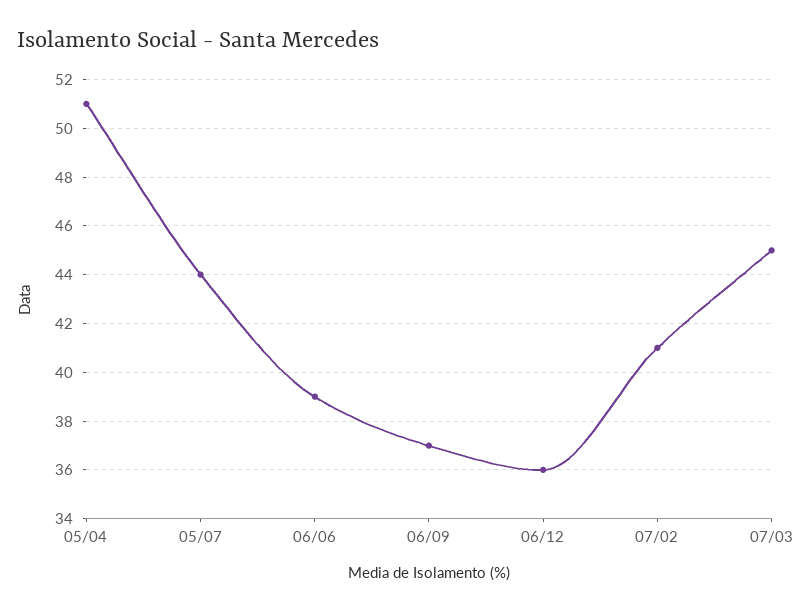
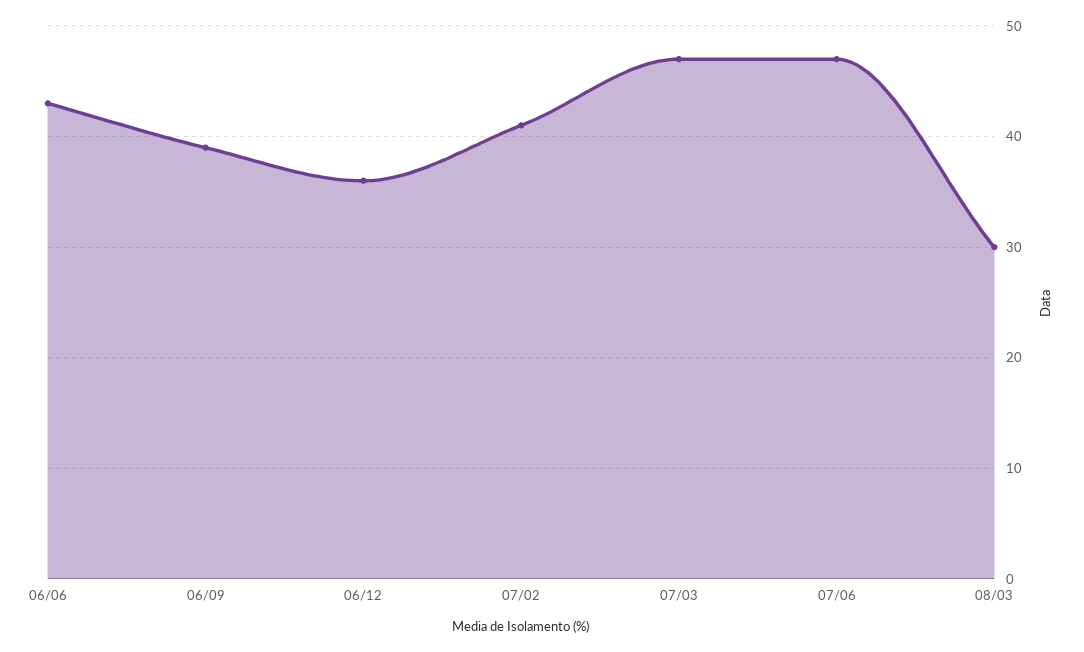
05/04: 51 -> none
05/07: 44 -> none
06/06: 39 -> 43
06/09: 37 -> 39
07/03: 45 -> 47
07/06: none -> 47
08/03: none -> 30

